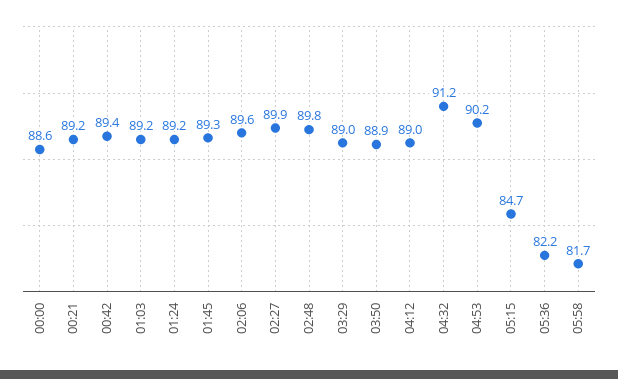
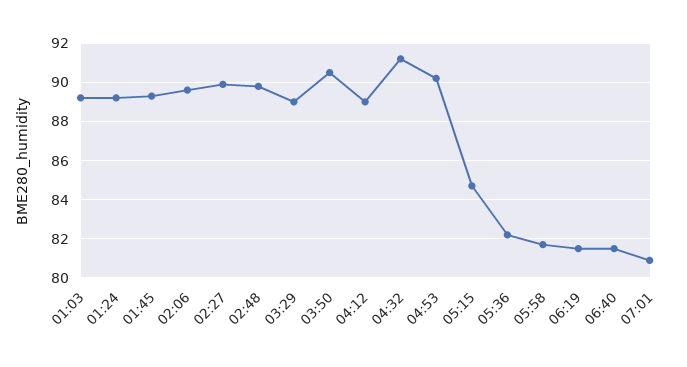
00:00: 88.6 -> none
00:21: 89.2 -> none
00:42: 89.4 -> none
03:50: 88.9 -> 90.5
06:19: none -> 81.5
06:40: none -> 81.5
07:01: none -> 81

